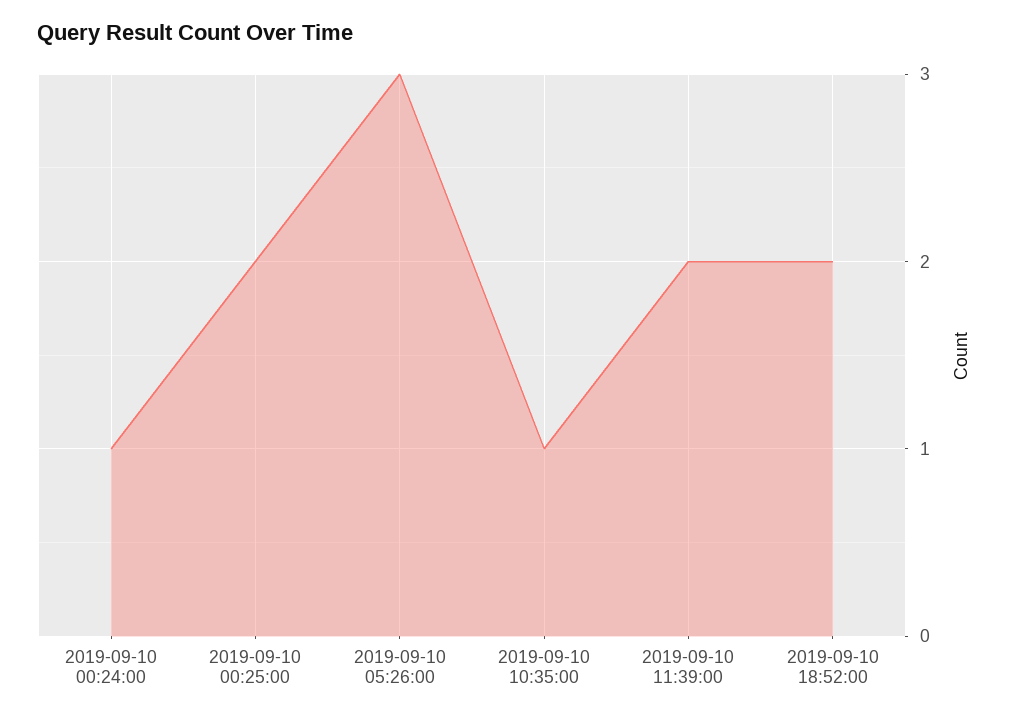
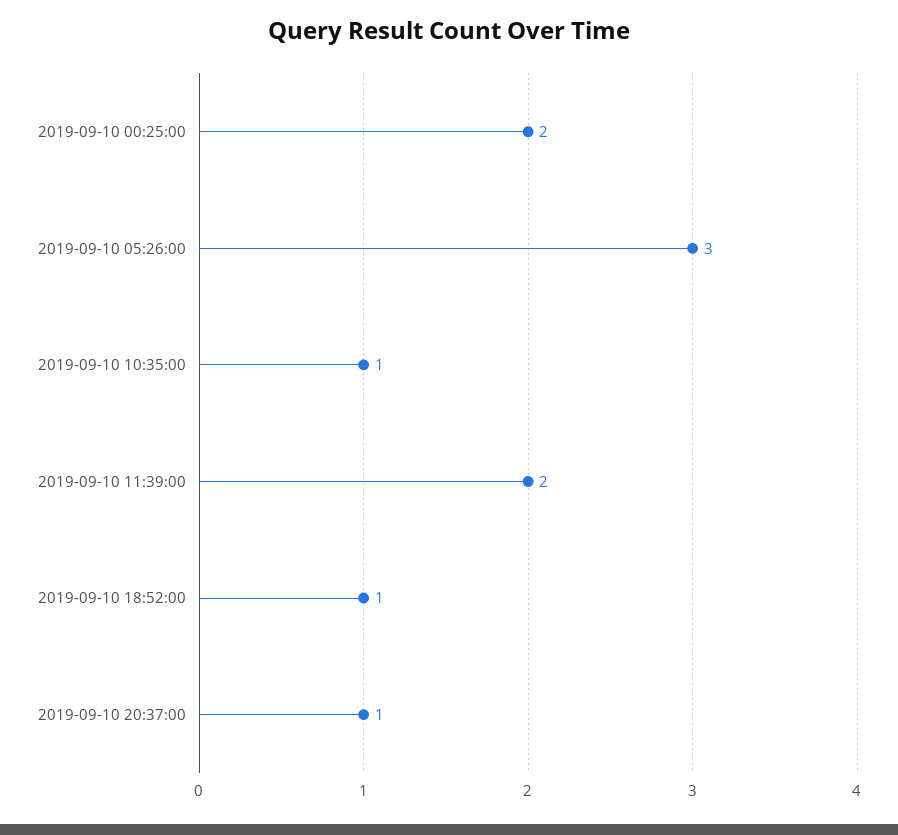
2019-09-10 00:24:00: 1 -> none
2019-09-10 18:52:00: 2 -> 1
2019-09-10 20:37:00: none -> 1

